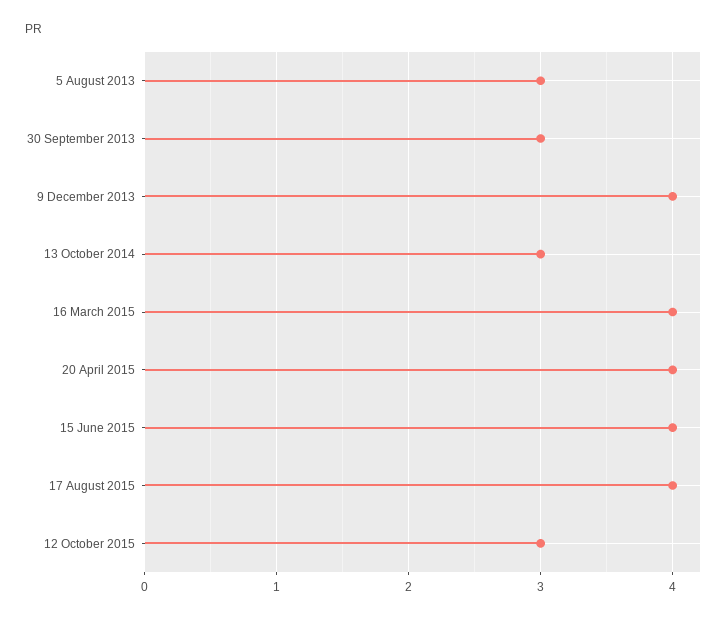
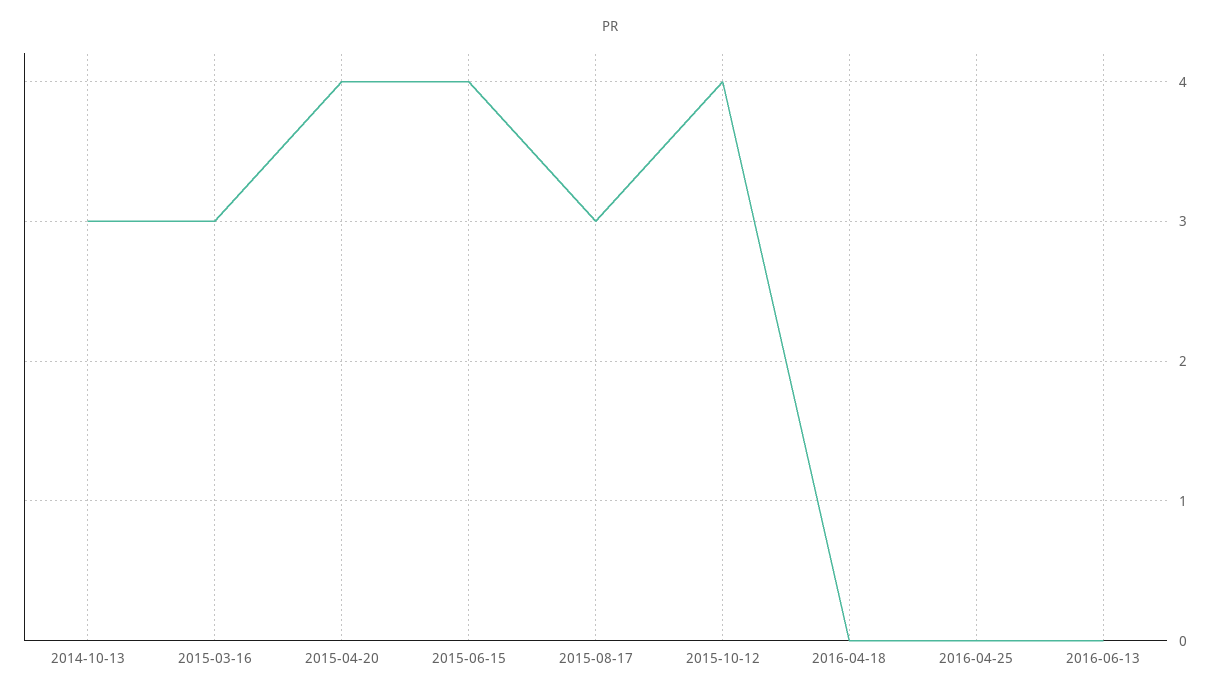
5 August 2013: 3 -> none
30 September 2013: 3 -> none
9 December 2013: 4 -> none
16 March 2015: 4 -> 3
17 August 2015: 4 -> 3
12 October 2015: 3 -> 4
2016-04-18: none -> 0
2016-04-25: none -> 0
2016-06-13: none -> 0

